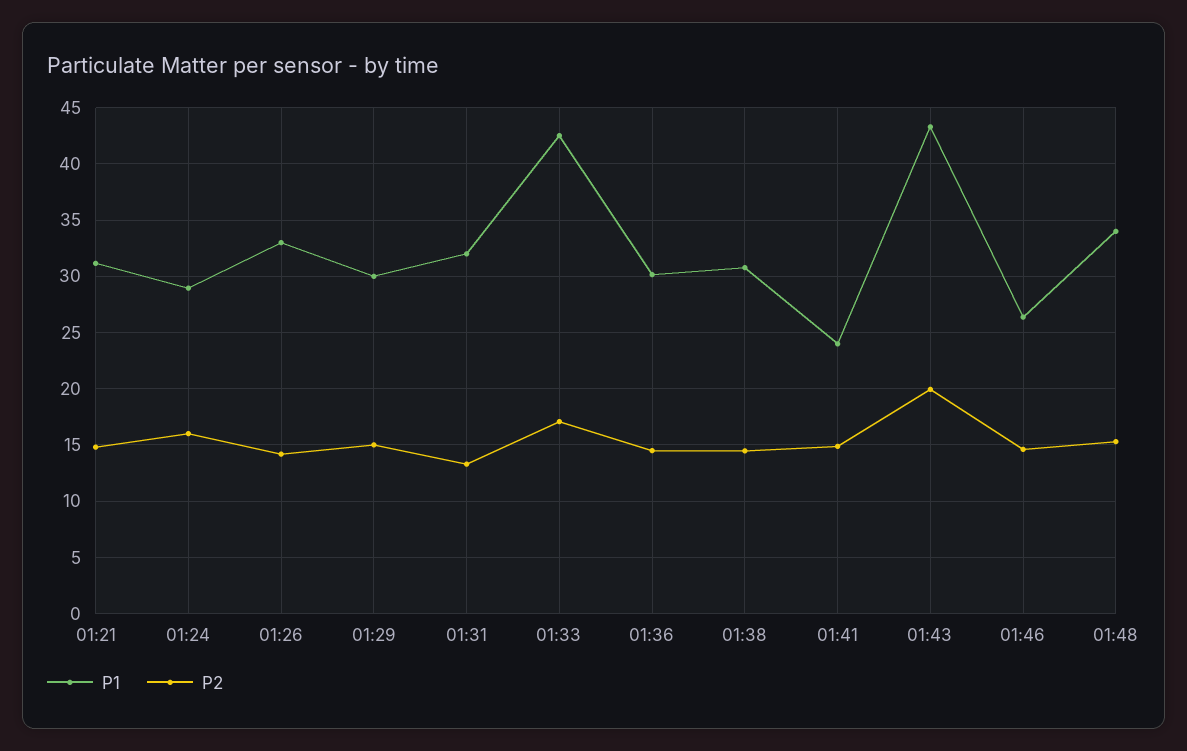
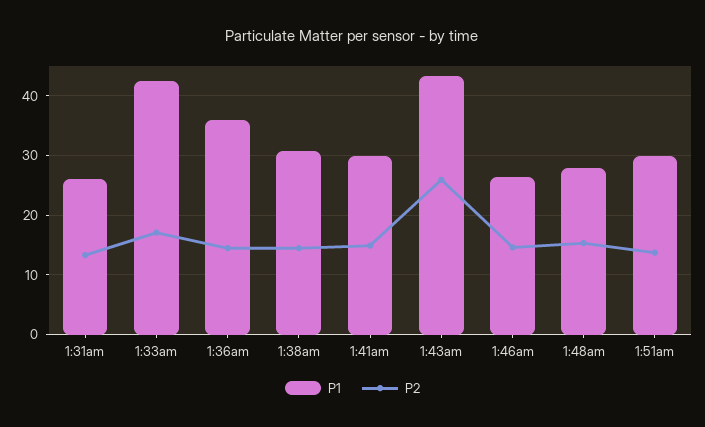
P1, 01:21: 31 -> none
P2, 01:21: 15 -> none
P1, 01:24: 29 -> none
P2, 01:24: 16 -> none
P1, 01:26: 33 -> none
P2, 01:26: 14 -> none
P1, 01:29: 30 -> none
P2, 01:29: 15 -> none
P1, 01:31: 32 -> 26
P1, 01:36: 30 -> 36
P1, 01:41: 24 -> 30
P2, 01:43: 20 -> 26
P1, 01:48: 34 -> 28
P1, 1:51am: none -> 30
P2, 1:51am: none -> 14

